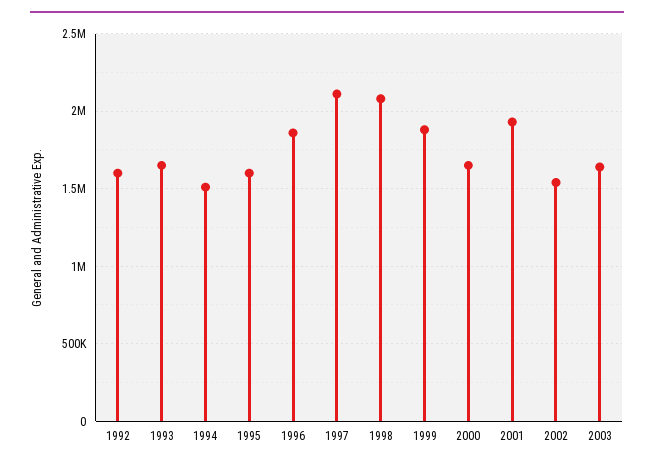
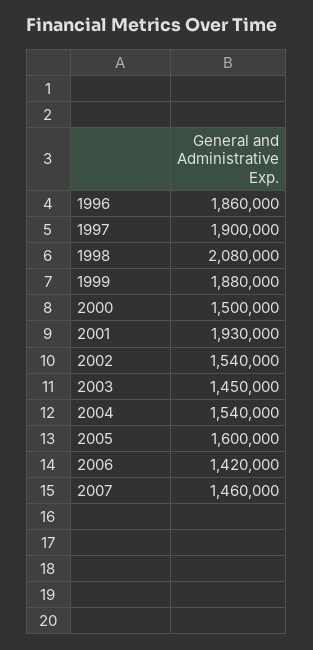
1992: 1600000 -> none
1993: 1650000 -> none
1994: 1500000 -> none
1995: 1600000 -> none
1997: 2100000 -> 1900000
2000: 1650000 -> 1500000
2003: 1650000 -> 1450000
2004: none -> 1540000
2005: none -> 1600000
2006: none -> 1420000
2007: none -> 1460000

